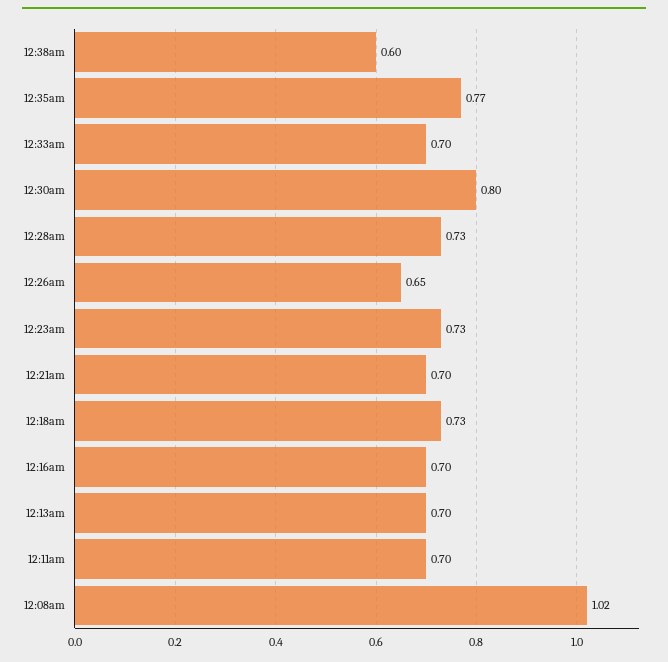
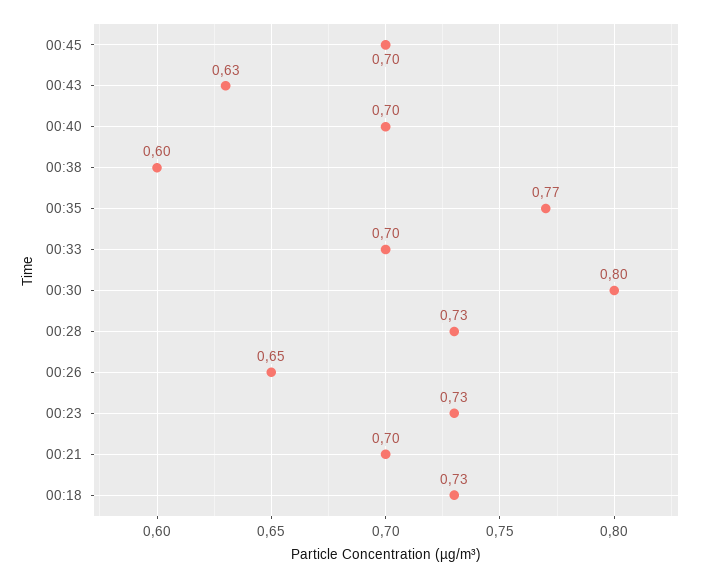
12:16am: 0.7 -> none
12:13am: 0.7 -> none
12:11am: 0.7 -> none
12:08am: 1.02 -> none
00:45: none -> 0.7
00:43: none -> 0.63
00:40: none -> 0.7

